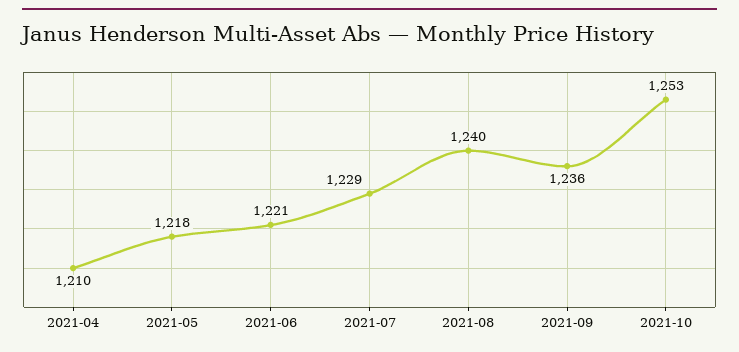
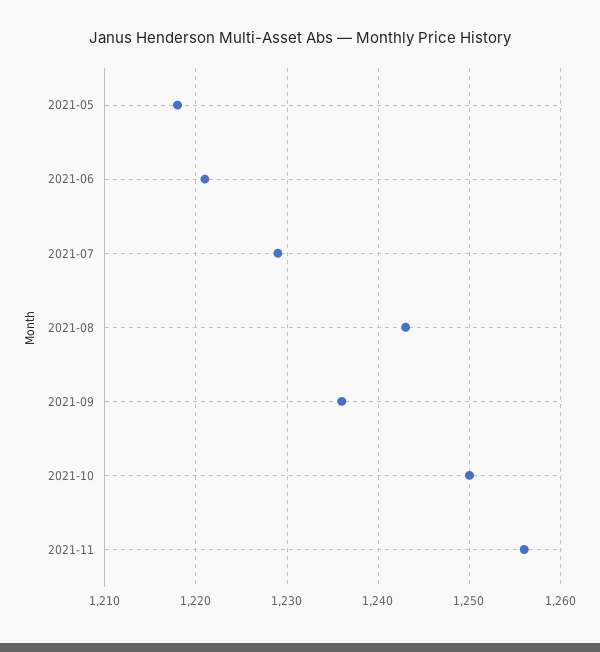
2021-04: 1210 -> none
2021-08: 1240 -> 1243
2021-10: 1253 -> 1250
2021-11: none -> 1256

